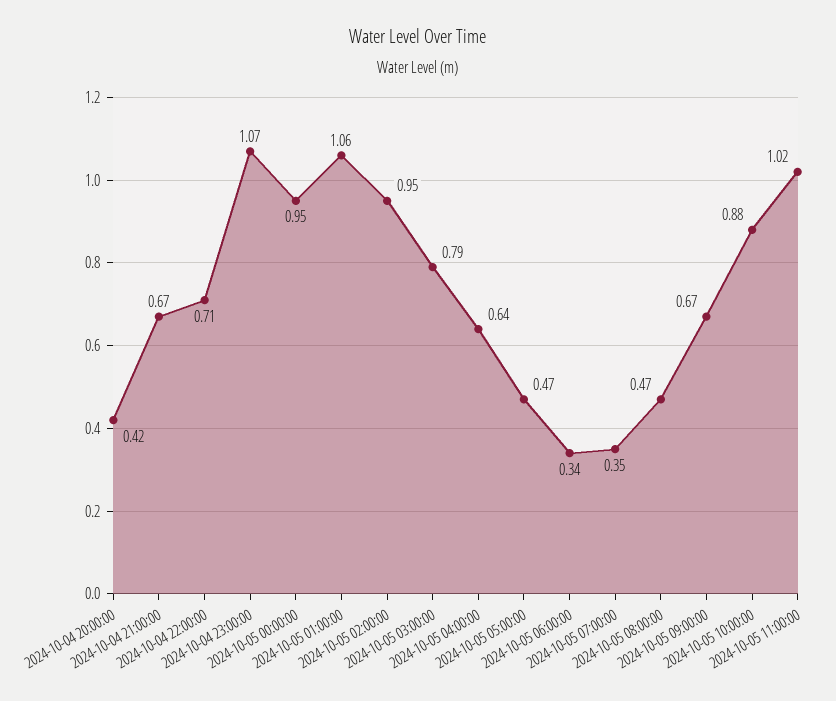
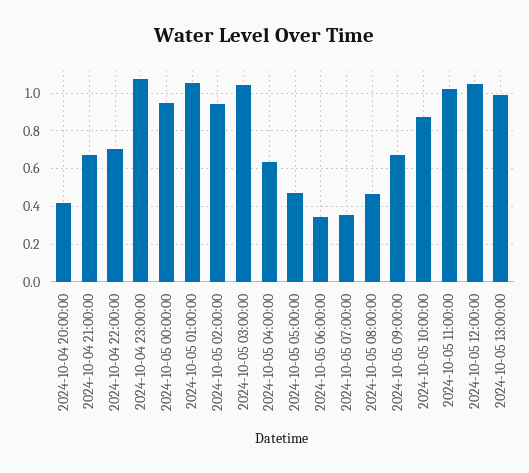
2024-10-05 03:00:00: 0.79 -> 1.05
2024-10-05 12:00:00: none -> 1.05
2024-10-05 13:00:00: none -> 1

